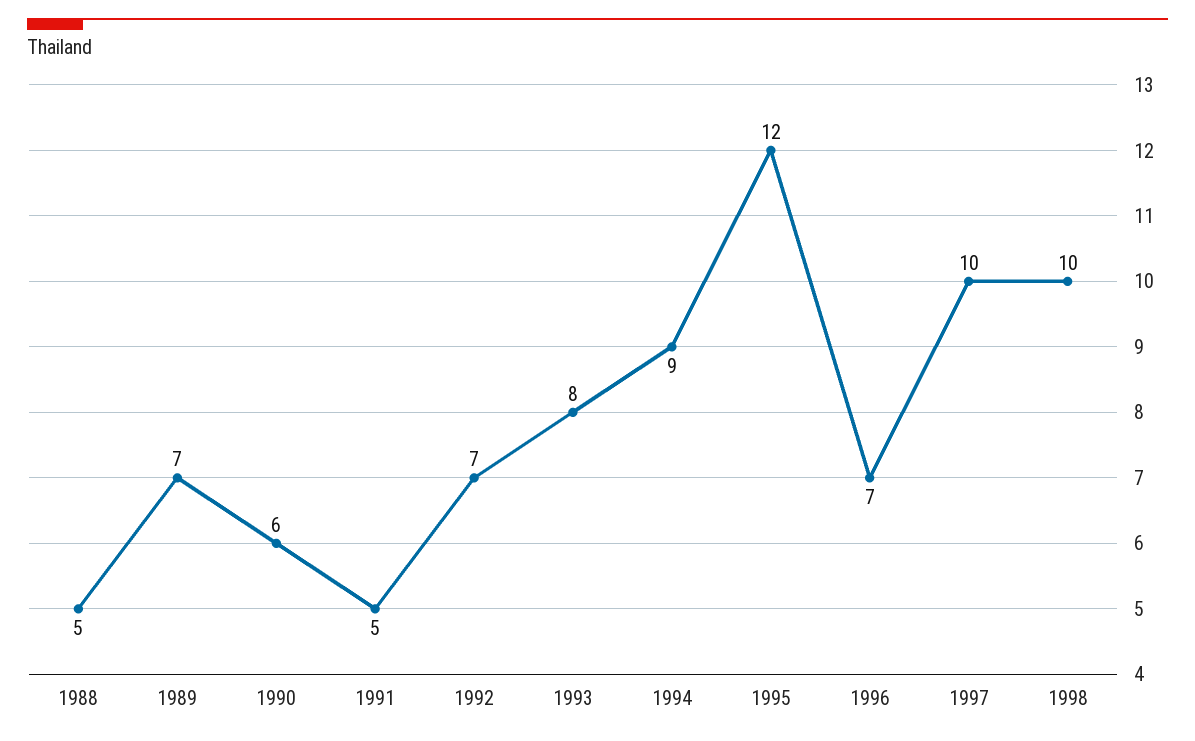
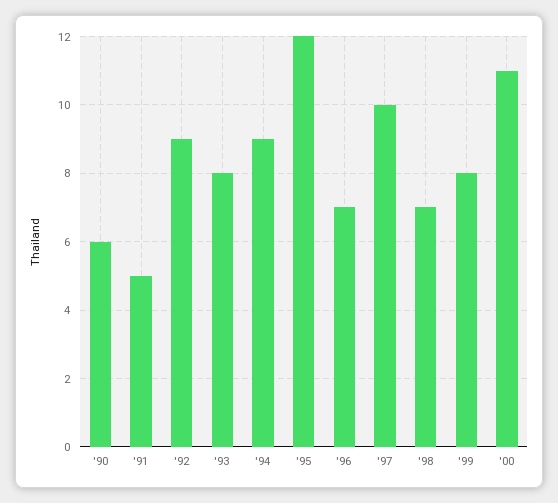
1988: 5 -> none
1989: 7 -> none
1992: 7 -> 9
1998: 10 -> 7
'99: none -> 8
'00: none -> 11

